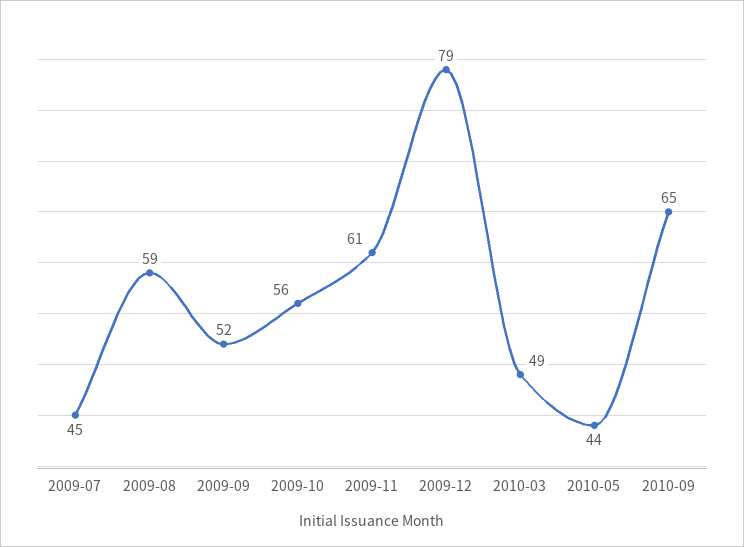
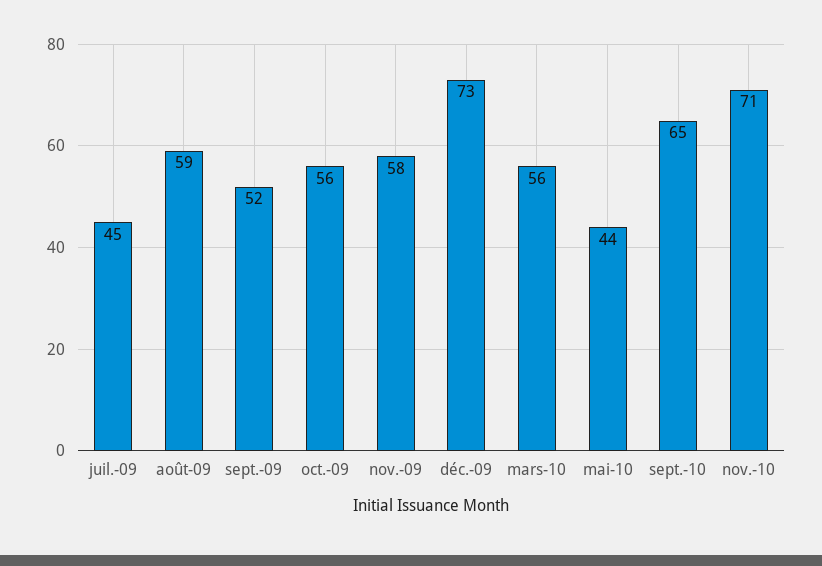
2009-11: 61 -> 58
2009-12: 79 -> 73
2010-03: 49 -> 56
nov.-10: none -> 71

